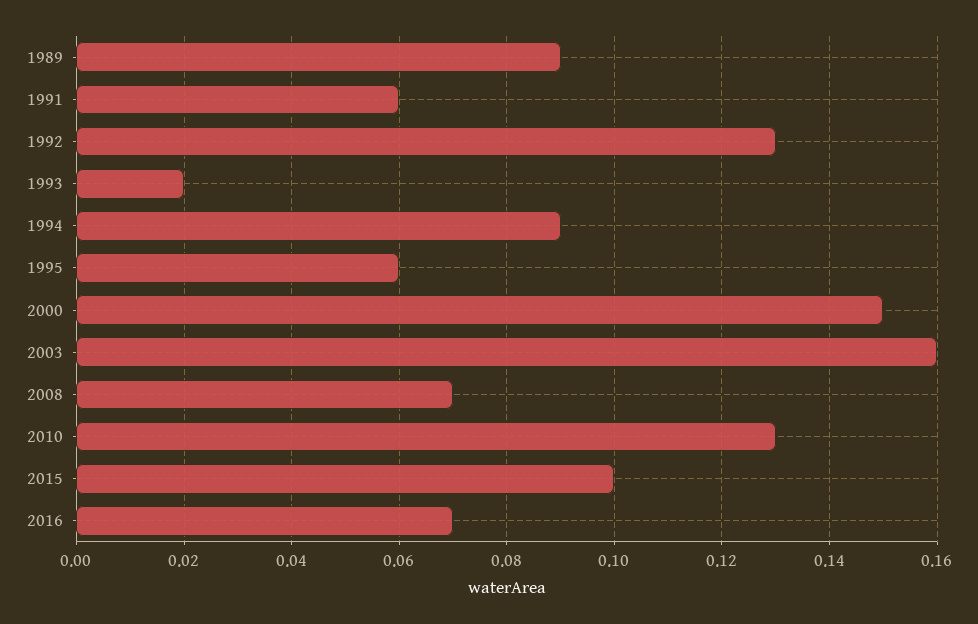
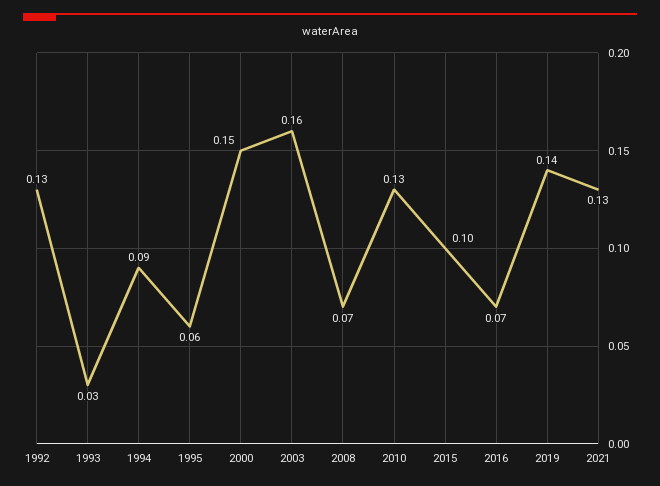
1989: 0.09 -> none
1991: 0.06 -> none
1993: 0.02 -> 0.03
2019: none -> 0.14
2021: none -> 0.13

